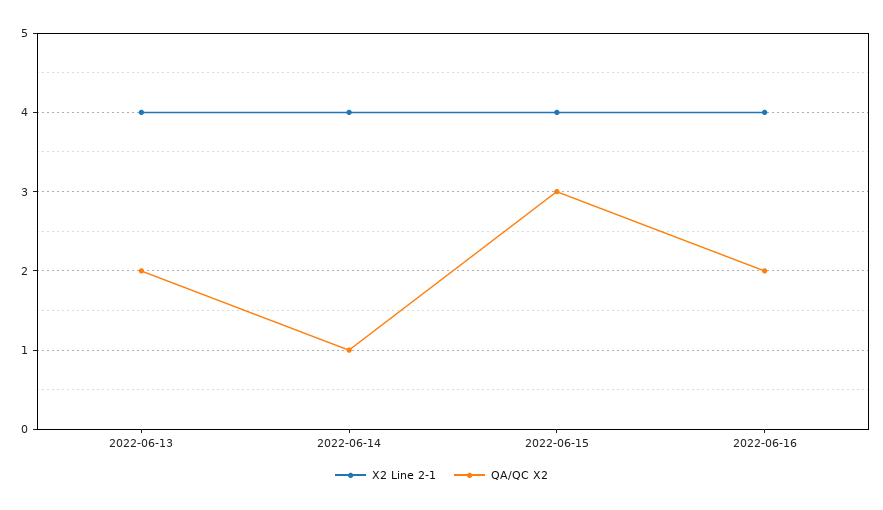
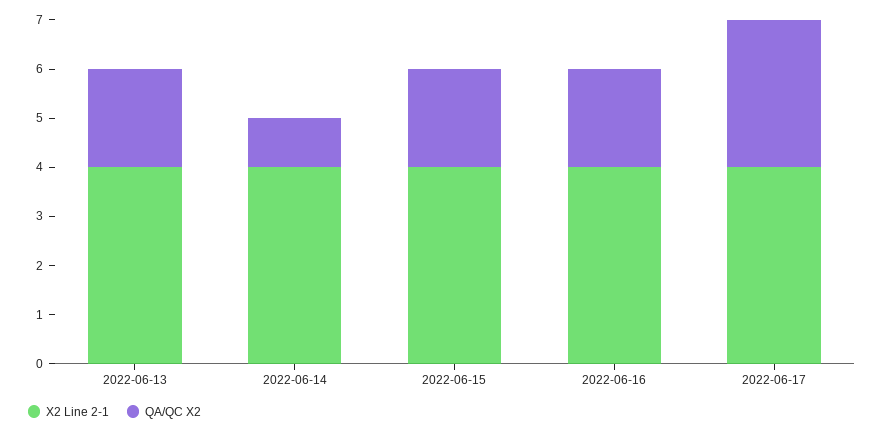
QA/QC X2, 2022-06-15: 3 -> 2
X2 Line 2-1, 2022-06-17: none -> 4
QA/QC X2, 2022-06-17: none -> 3

